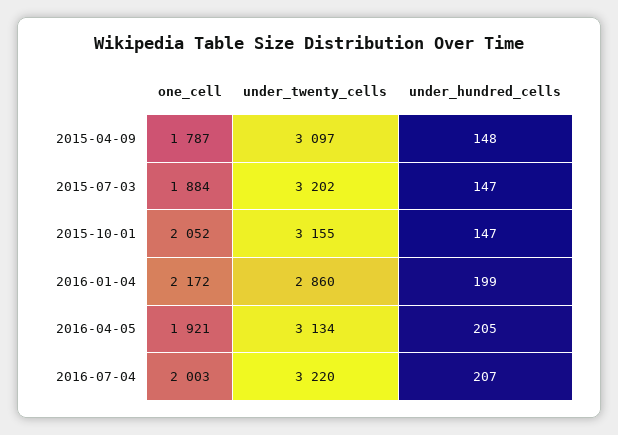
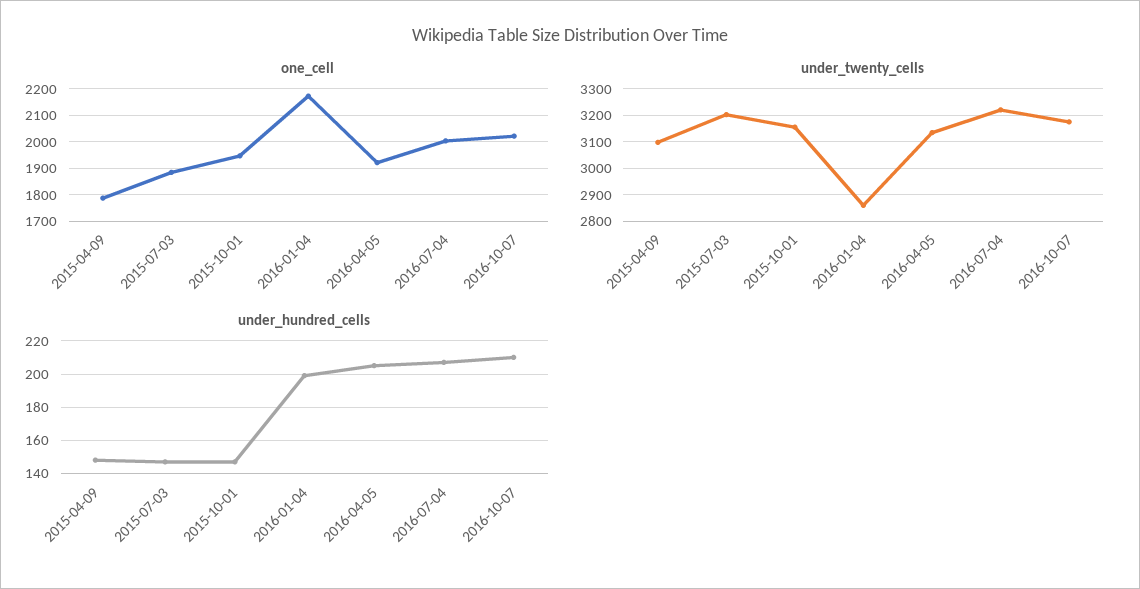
one_cell, 2015-10-01: 2052 -> 1950
one_cell, 2016-10-07: none -> 2025
under_twenty_cells, 2016-10-07: none -> 3175
under_hundred_cells, 2016-10-07: none -> 210

